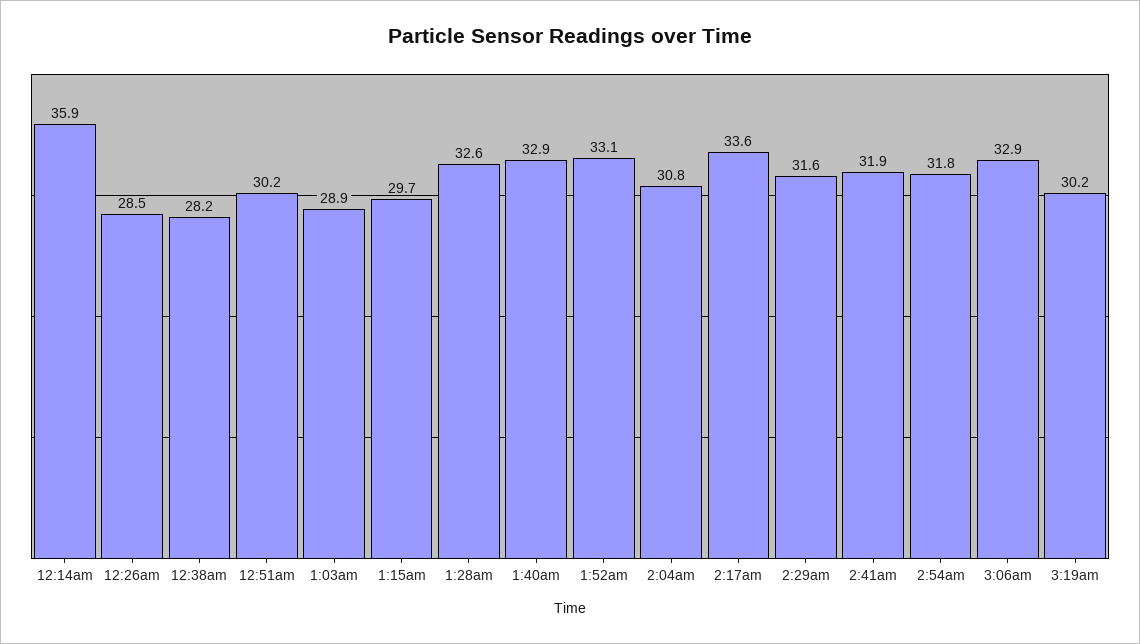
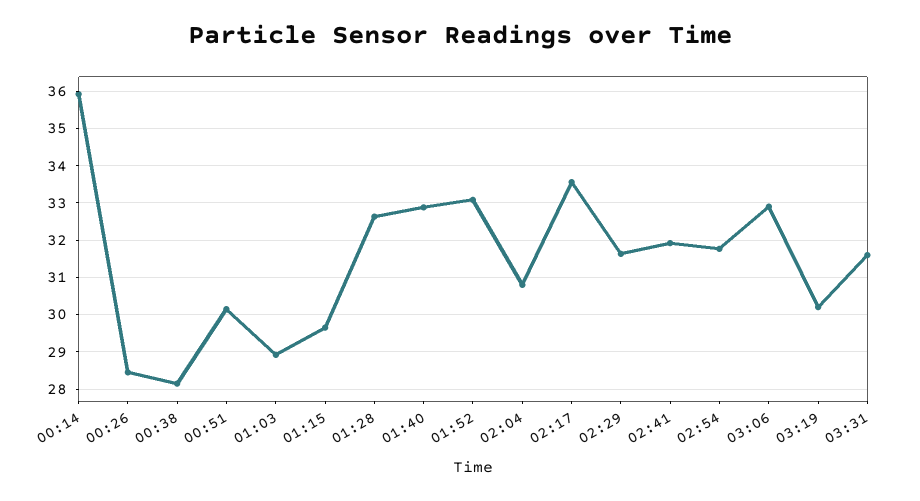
03:31: none -> 31.6

